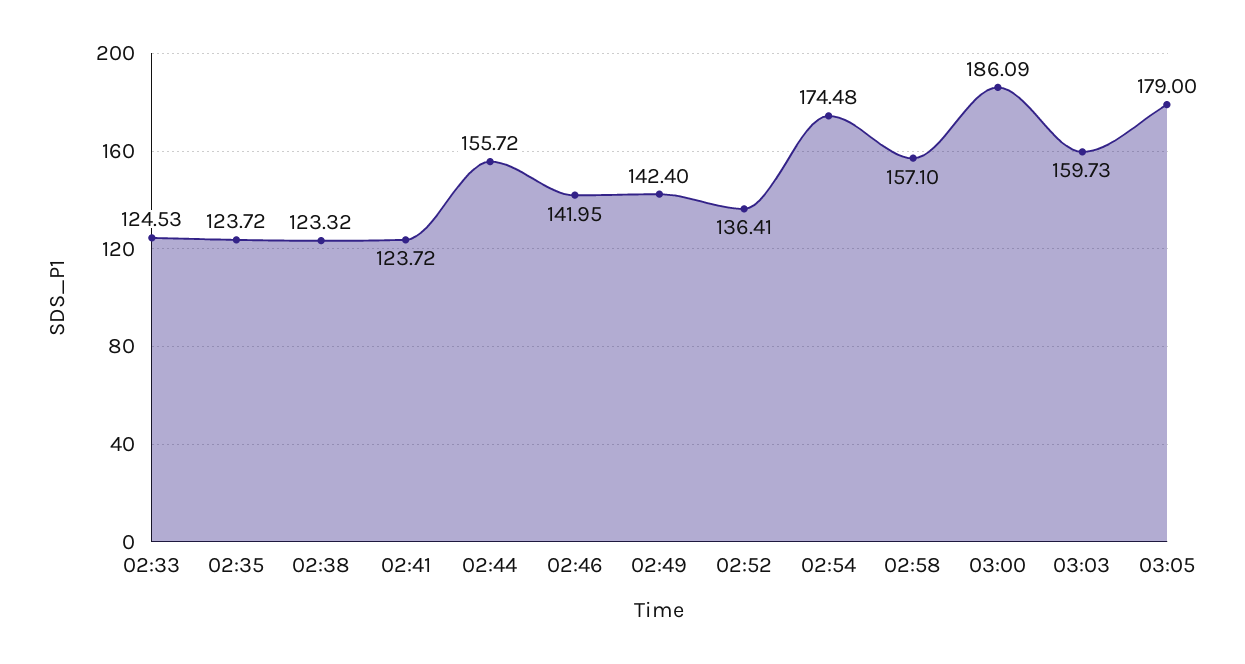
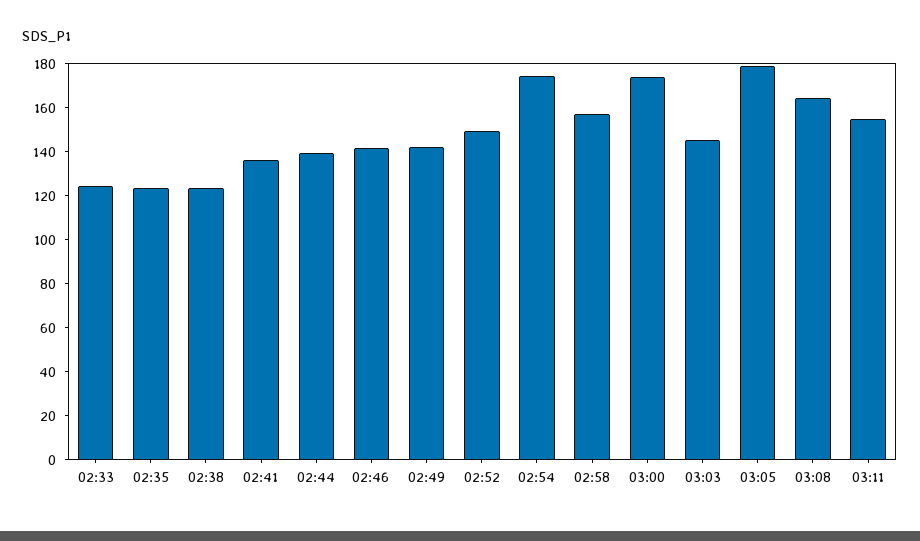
02:41: 123.72 -> 135
02:44: 155.72 -> 140
02:52: 136.41 -> 150
03:00: 186.09 -> 175
03:03: 159.73 -> 145
03:08: none -> 165
03:11: none -> 155

